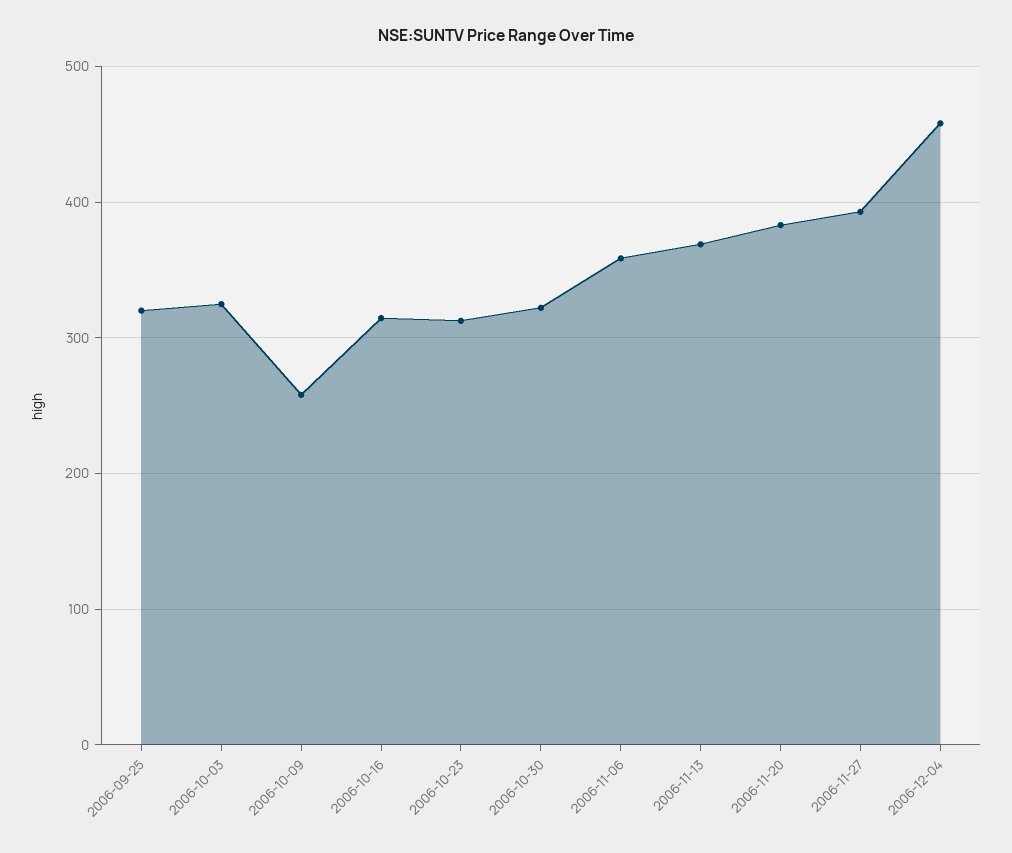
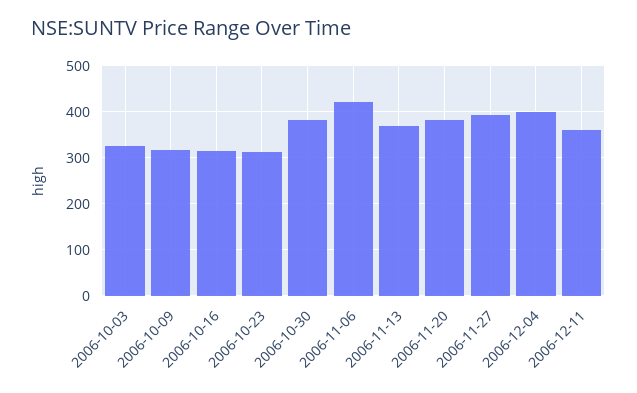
2006-09-25: 320 -> none
2006-10-09: 260 -> 320
2006-10-30: 320 -> 380
2006-11-06: 360 -> 420
2006-12-04: 460 -> 400
2006-12-11: none -> 360

